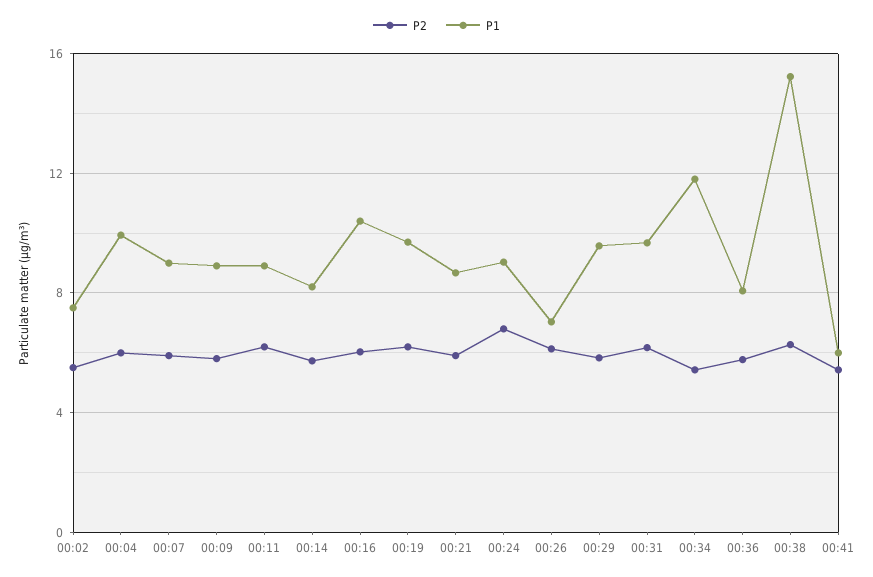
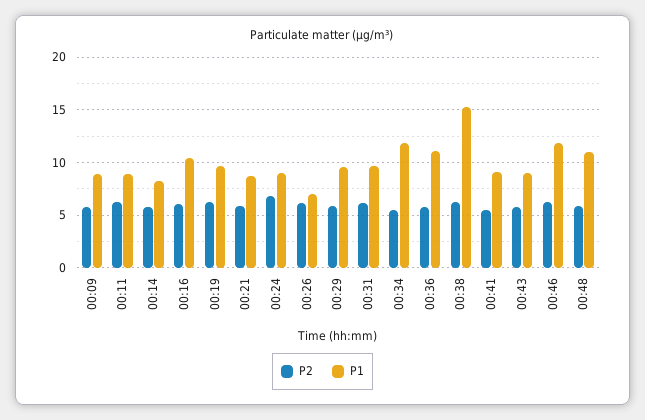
P2, 00:02: 5.5 -> none
P1, 00:02: 7.5 -> none
P2, 00:04: 6 -> none
P1, 00:04: 10 -> none
P2, 00:07: 6 -> none
P1, 00:07: 9 -> none
P1, 00:36: 8 -> 11
P1, 00:41: 6 -> 9
P2, 00:43: none -> 6
P1, 00:43: none -> 9
P2, 00:46: none -> 6
P1, 00:46: none -> 12
P2, 00:48: none -> 6
P1, 00:48: none -> 11

